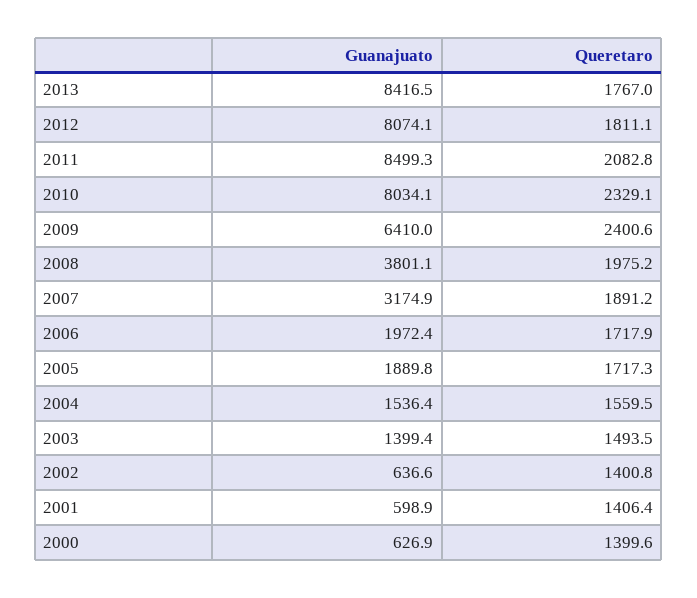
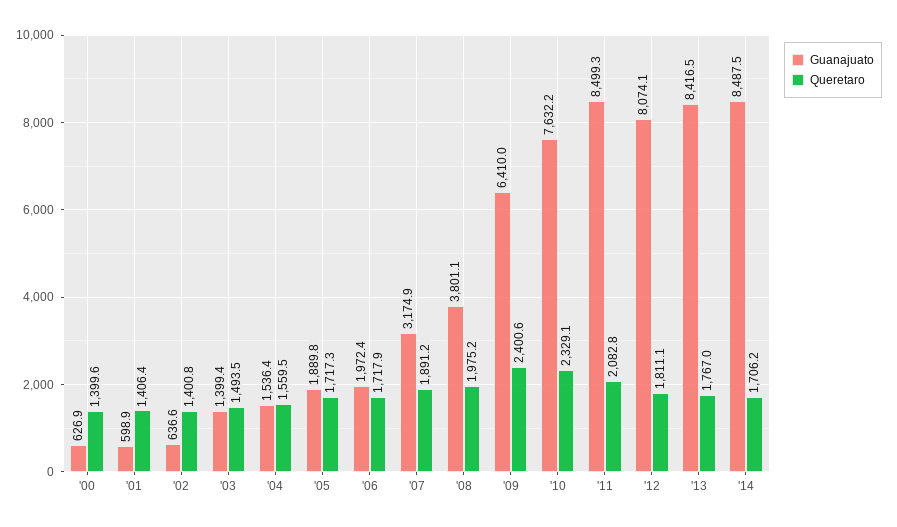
Guanajuato, 2010: 8034.1 -> 7632.2
Guanajuato, '14: none -> 8487.5
Queretaro, '14: none -> 1706.2

